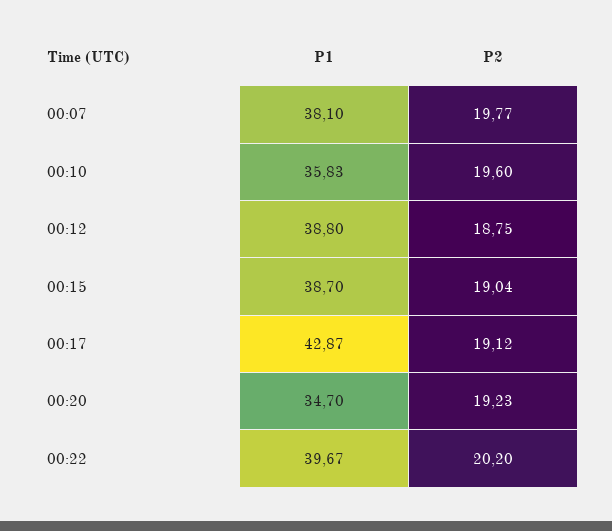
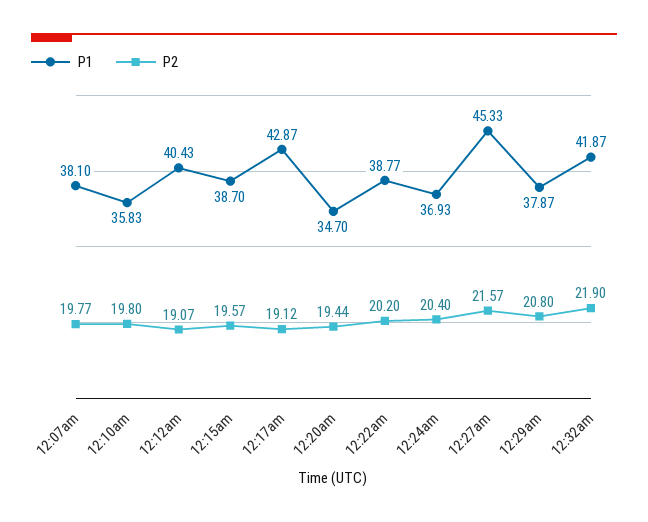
P2, 00:10: 19.6 -> 19.8
P1, 00:12: 38.8 -> 40.43
P2, 00:12: 18.75 -> 19.07
P2, 00:15: 19.04 -> 19.57
P2, 00:20: 19.23 -> 19.44
P1, 00:22: 39.67 -> 38.77
P1, 12:24am: none -> 36.93
P2, 12:24am: none -> 20.4
P1, 12:27am: none -> 45.33
P2, 12:27am: none -> 21.57
P1, 12:29am: none -> 37.87
P2, 12:29am: none -> 20.8
P1, 12:32am: none -> 41.87
P2, 12:32am: none -> 21.9

